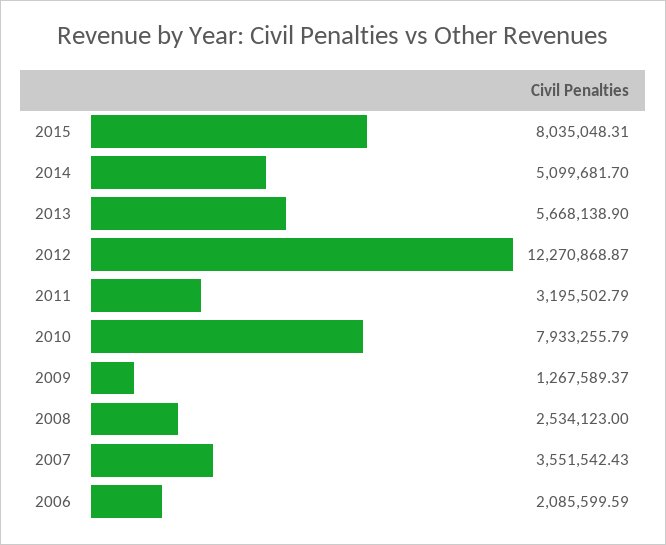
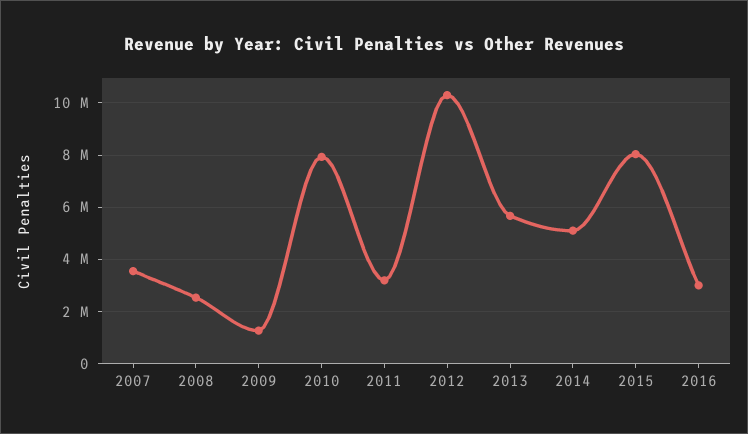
2012: 12270868.87 -> 10250000
2006: 2085599.59 -> none
2016: none -> 3000000

